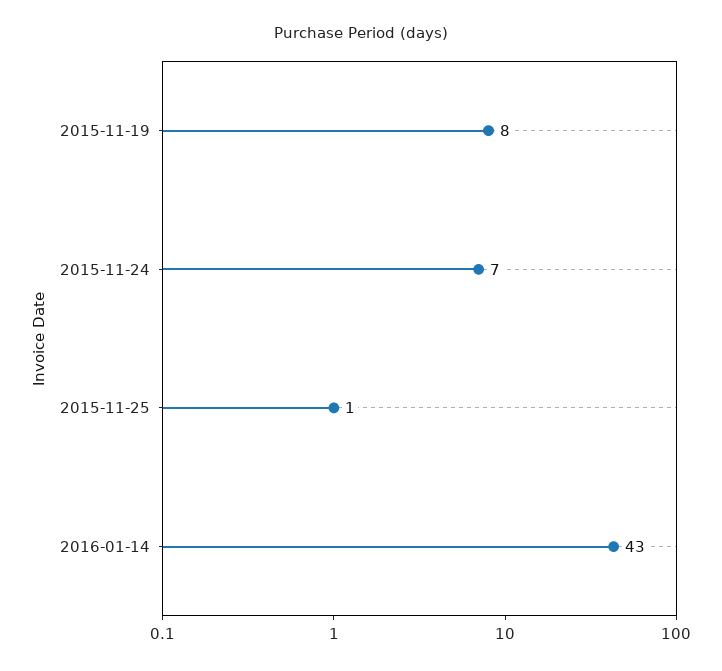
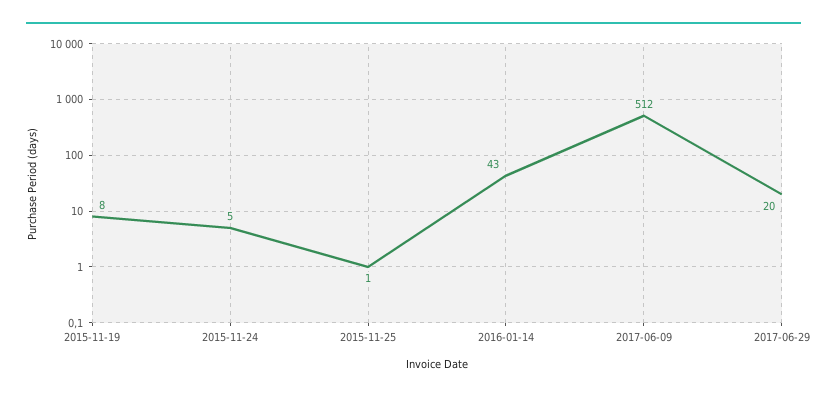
2015-11-24: 7 -> 5
2017-06-09: none -> 512
2017-06-29: none -> 20

